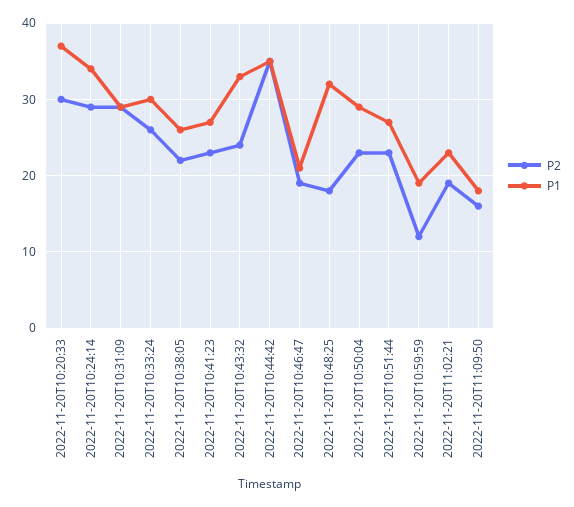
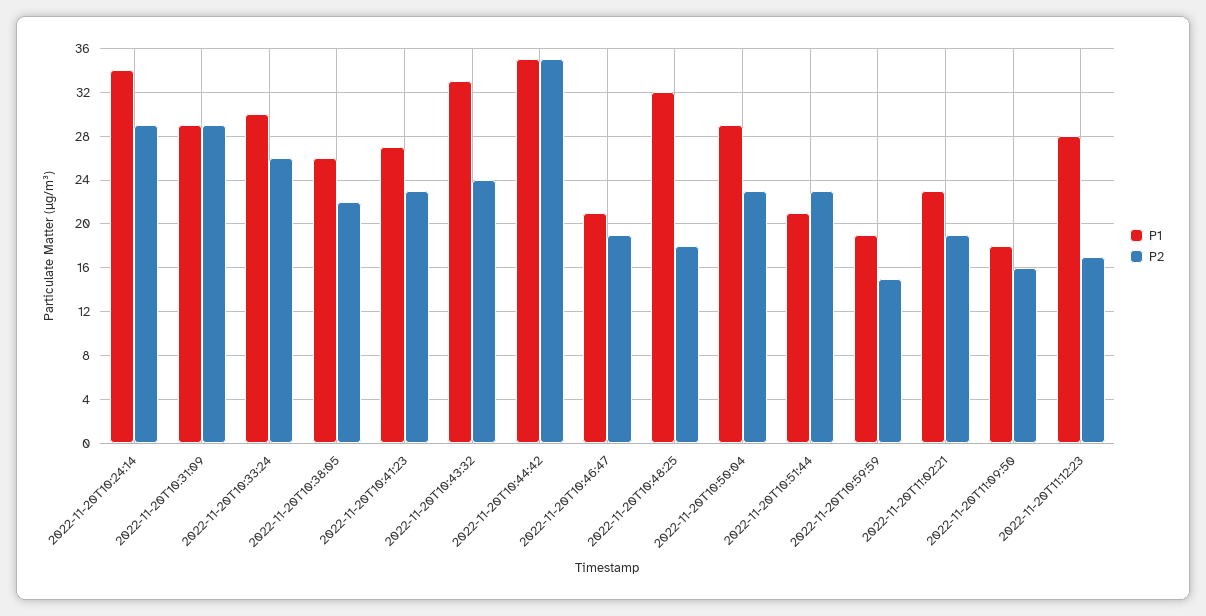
P2, 2022-11-20T10:20:33: 30 -> none
P1, 2022-11-20T10:20:33: 37 -> none
P1, 2022-11-20T10:51:44: 27 -> 21
P2, 2022-11-20T10:59:59: 12 -> 15
P1, 2022-11-20T11:12:23: none -> 28
P2, 2022-11-20T11:12:23: none -> 17

